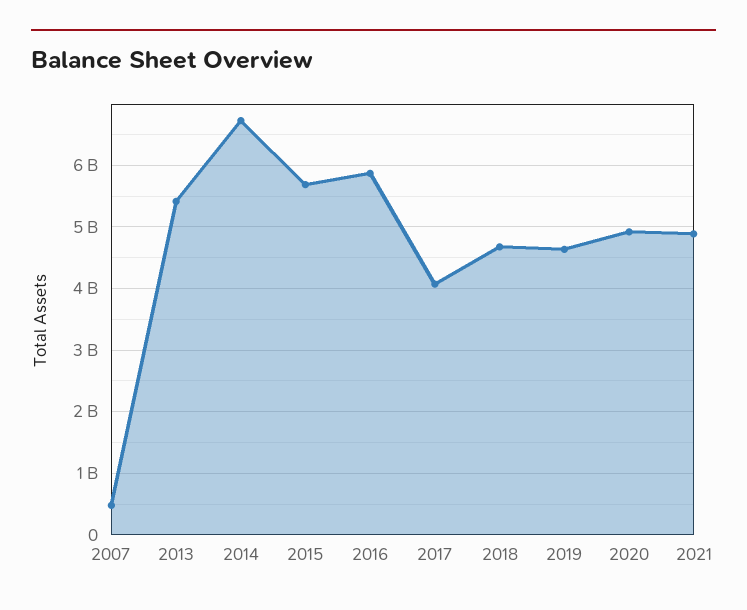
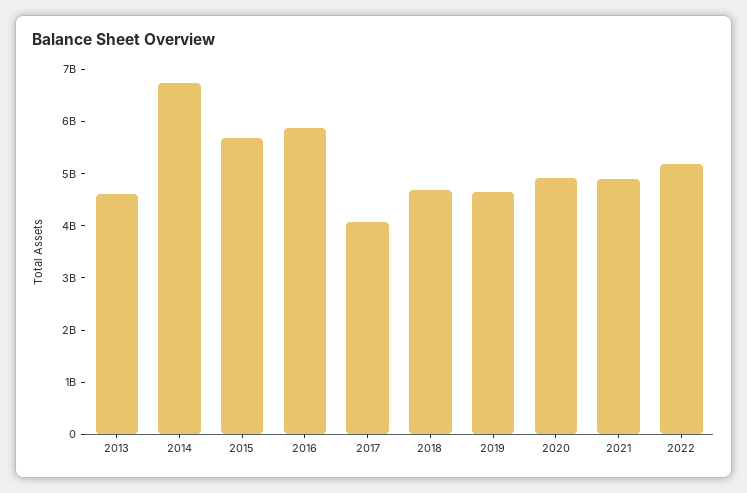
2007: 500000000 -> none
2013: 5400000000 -> 4600000000
2022: none -> 5200000000

